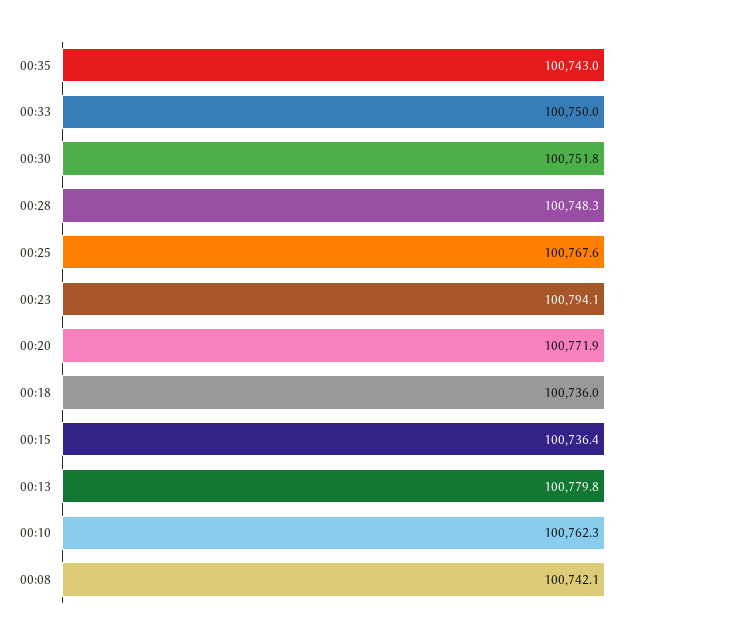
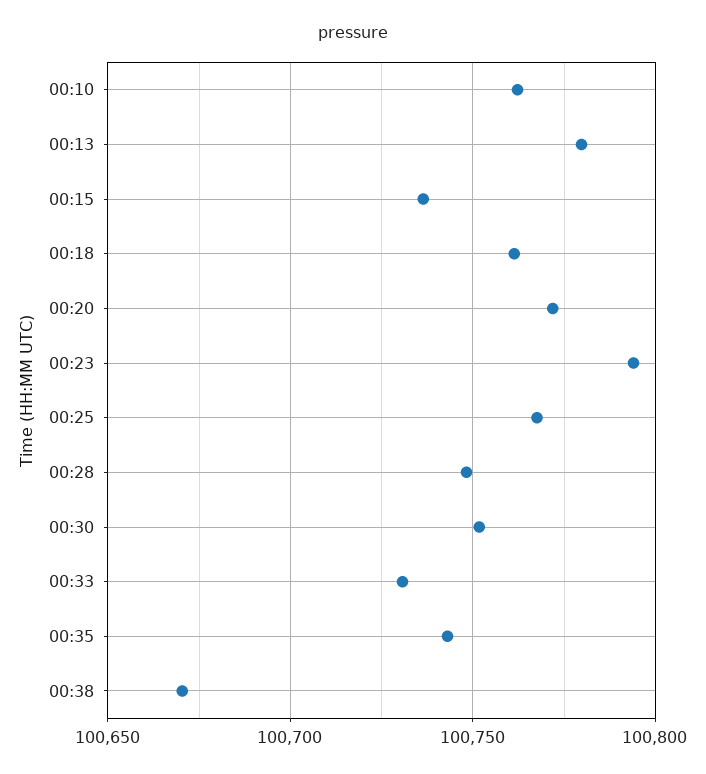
00:33: 100750 -> 100730
00:18: 100736 -> 100760
00:08: 100742.1 -> none
00:38: none -> 100670

